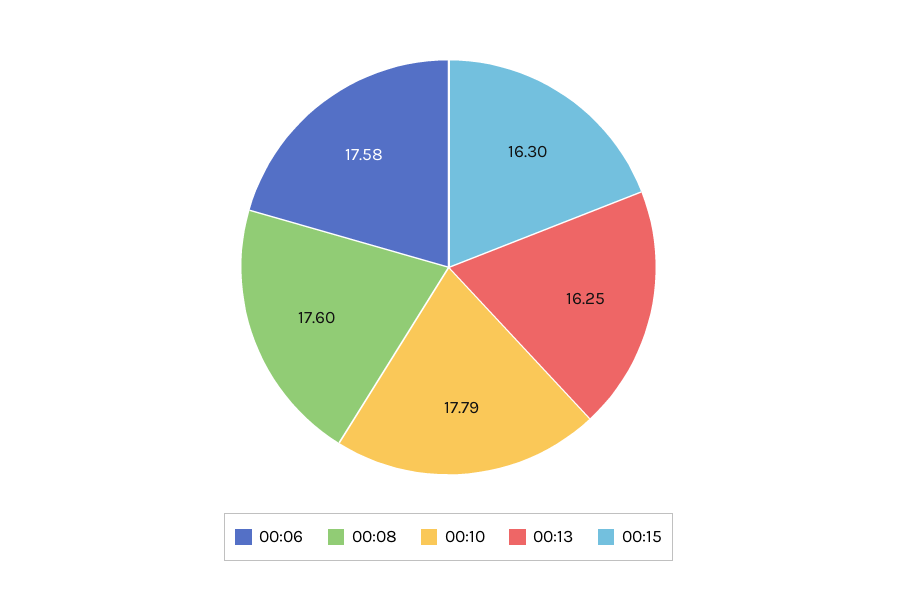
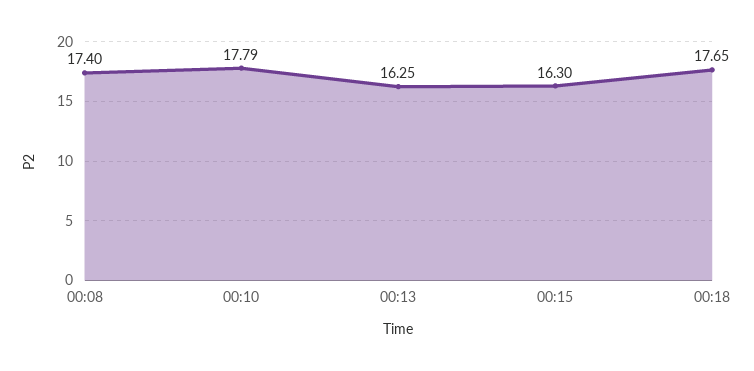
00:06: 17.58 -> none
00:08: 17.6 -> 17.4
00:18: none -> 17.65

